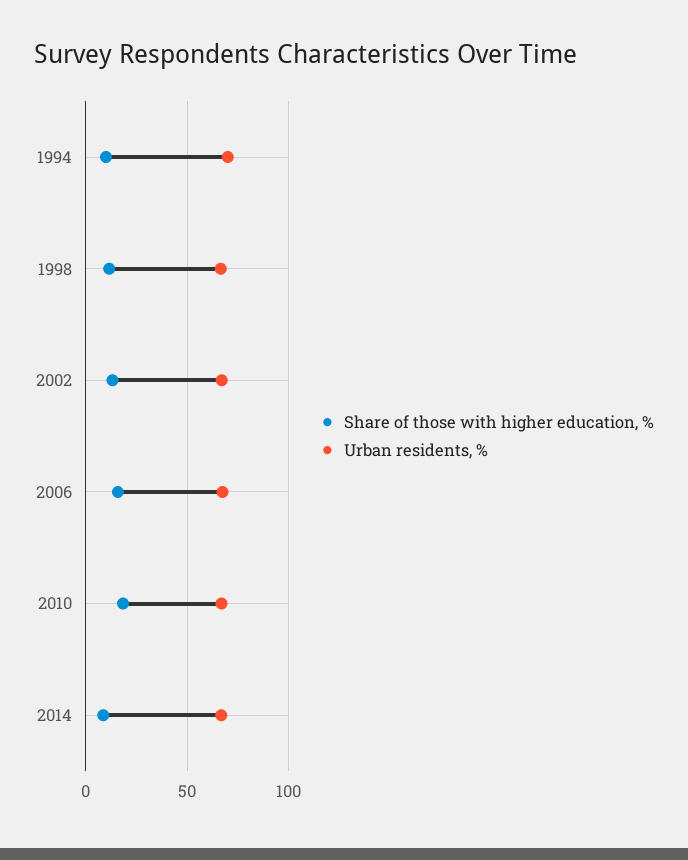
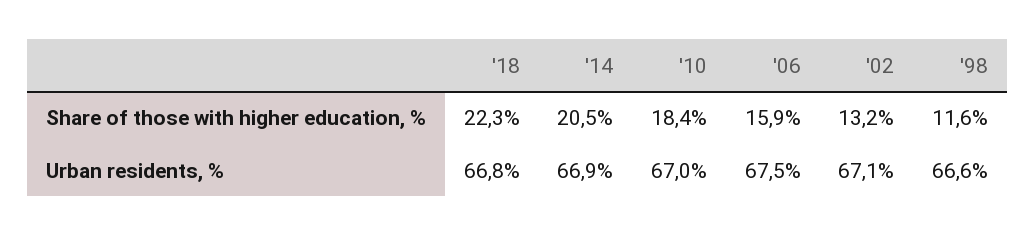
Share of those with higher education, %, 1994: 10 -> none
Urban residents, %, 1994: 70 -> none
Share of those with higher education, %, 2014: 10 -> 20.5
Share of those with higher education, %, '18: none -> 22.3
Urban residents, %, '18: none -> 66.8

